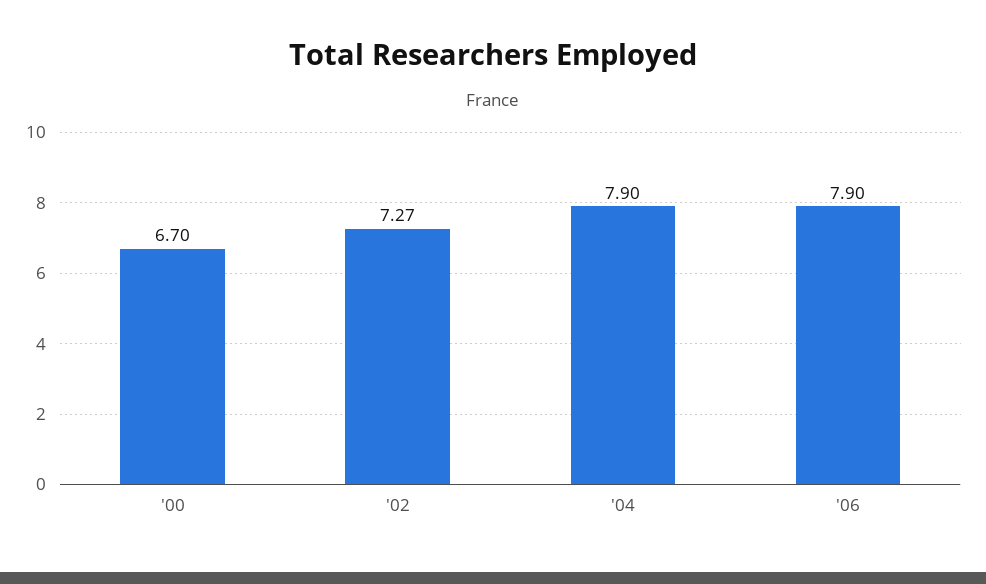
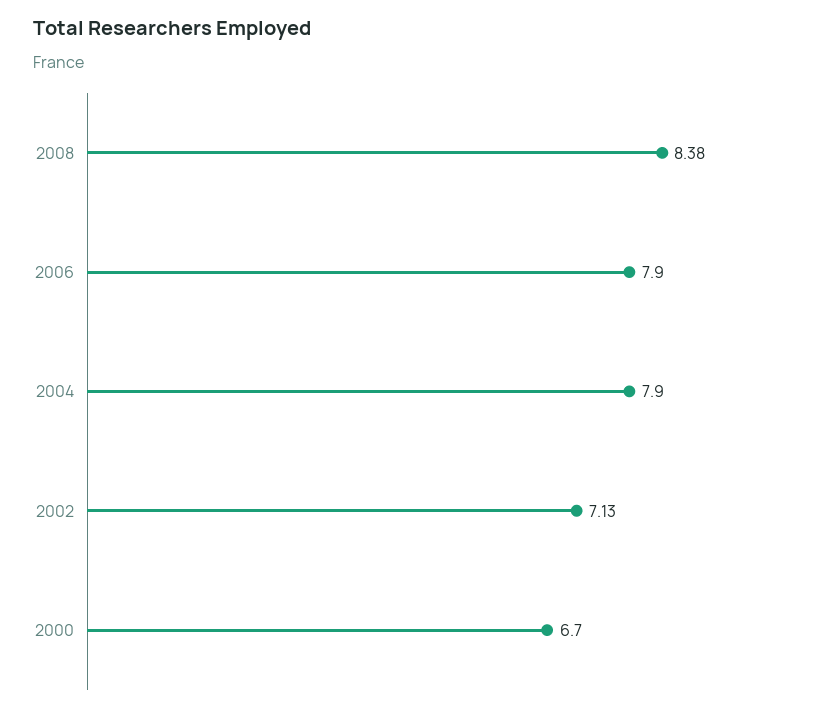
'02: 7.27 -> 7.13
2008: none -> 8.38

